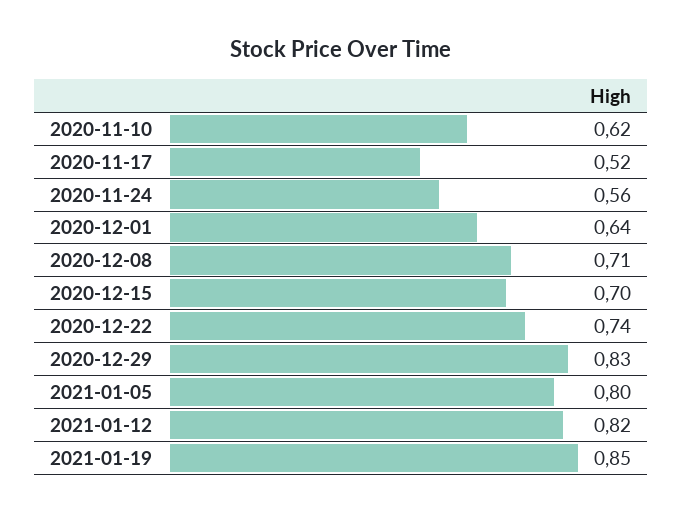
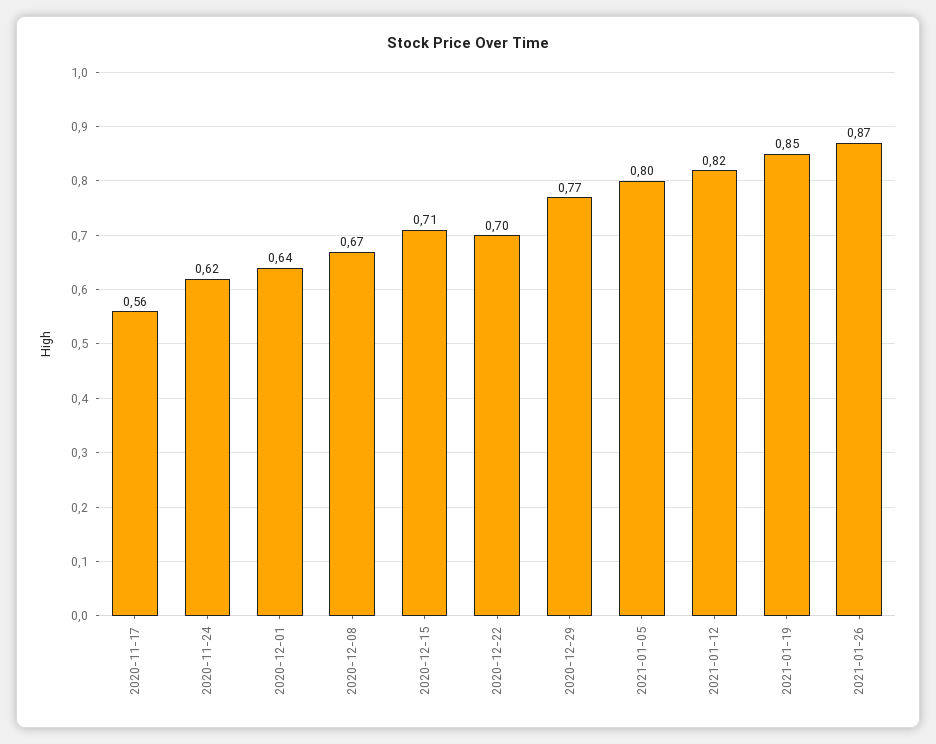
2020-11-10: 0.62 -> none
2020-11-17: 0.52 -> 0.56
2020-11-24: 0.56 -> 0.62
2020-12-08: 0.71 -> 0.67
2020-12-15: 0.7 -> 0.71
2020-12-22: 0.74 -> 0.7
2020-12-29: 0.83 -> 0.77
2021-01-26: none -> 0.87

